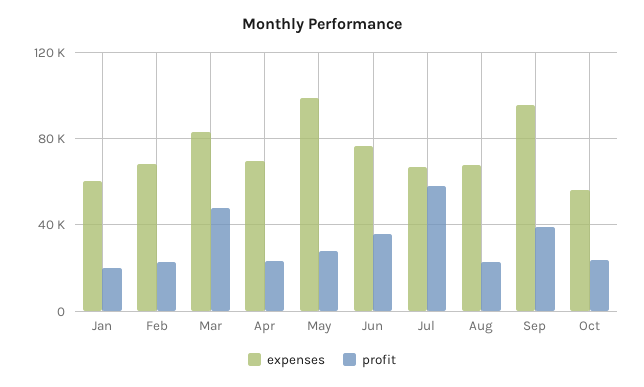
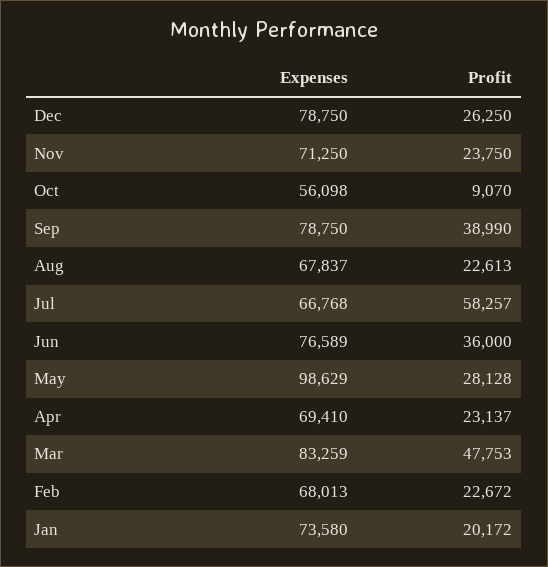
expenses, Jan: 60000 -> 73580
expenses, Sep: 95000 -> 78750
profit, Oct: 25000 -> 9070
expenses, Dec: none -> 78750
profit, Dec: none -> 26250
expenses, Nov: none -> 71250
profit, Nov: none -> 23750

